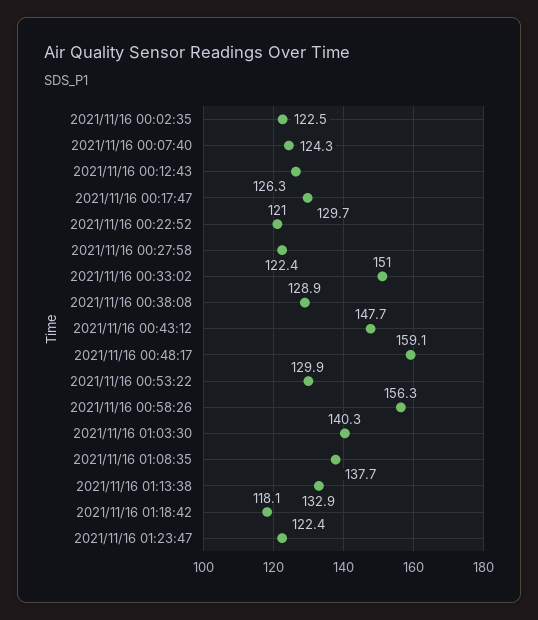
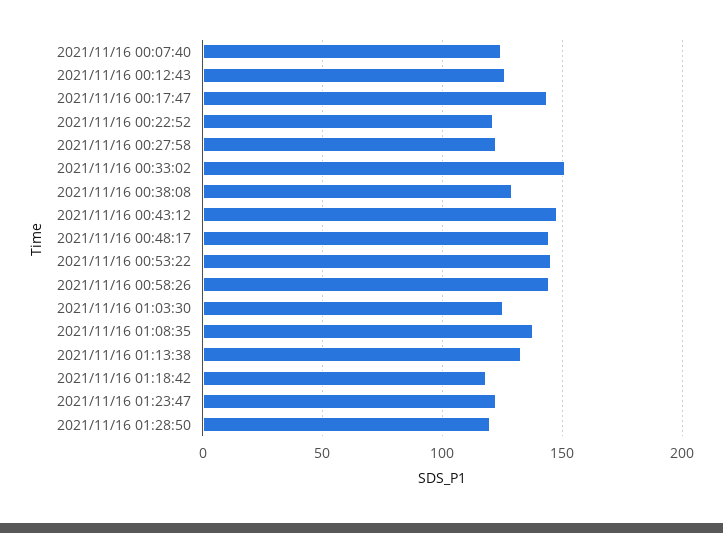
2021/11/16 00:02:35: 122.5 -> none
2021/11/16 00:17:47: 129.7 -> 145
2021/11/16 00:48:17: 159.1 -> 145
2021/11/16 00:53:22: 129.9 -> 145
2021/11/16 00:58:26: 156.3 -> 145
2021/11/16 01:03:30: 140.3 -> 125
2021/11/16 01:28:50: none -> 120

